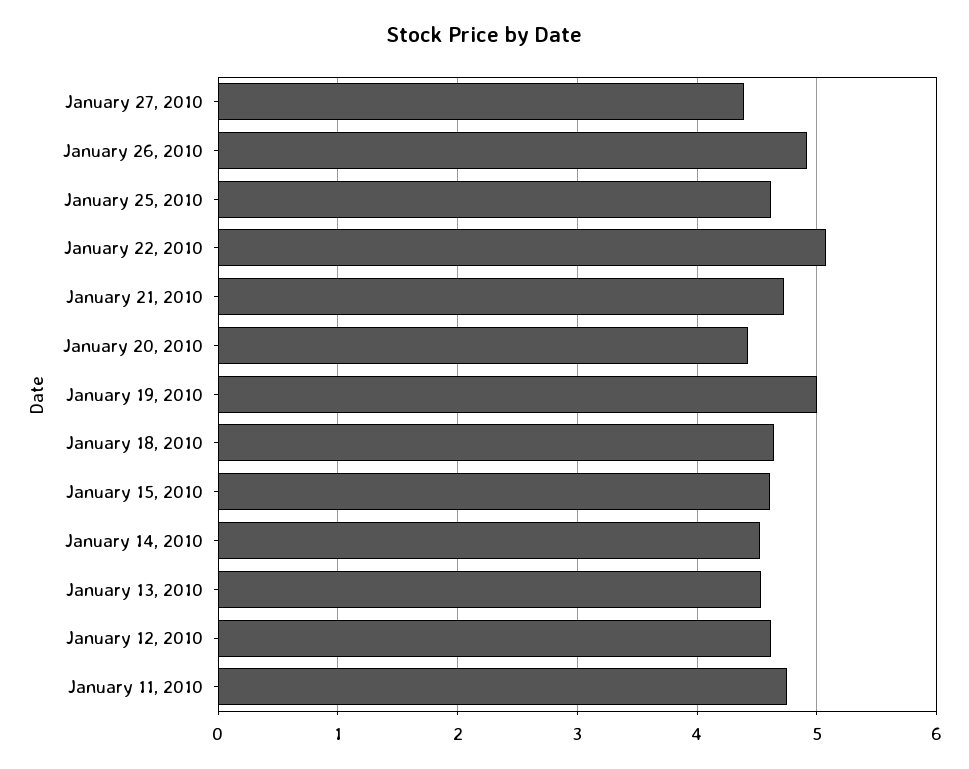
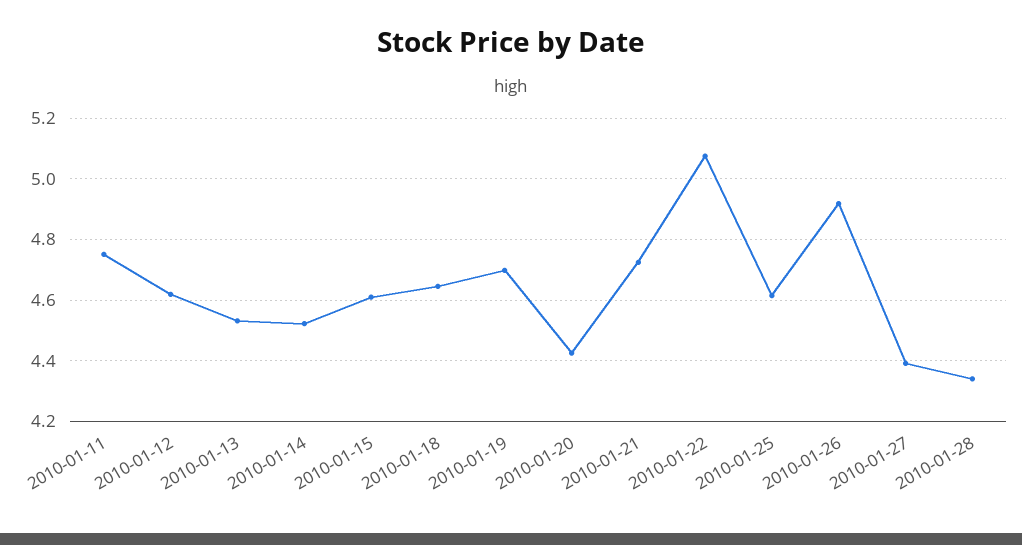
January 19, 2010: 5 -> 4.7
2010-01-28: none -> 4.34

